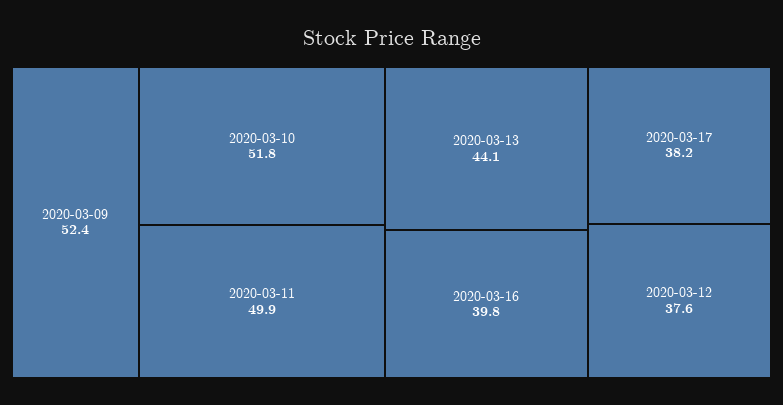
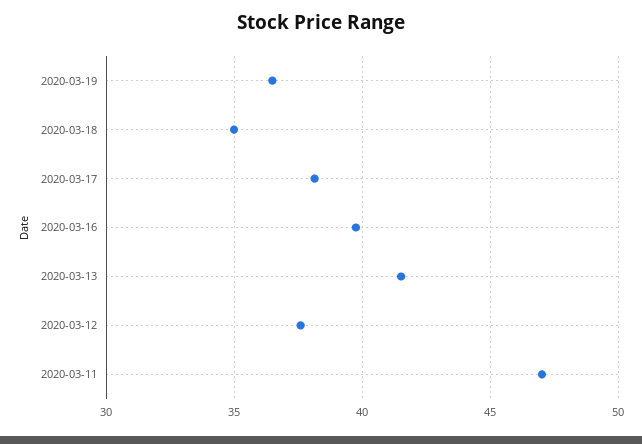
2020-03-09: 52.4 -> none
2020-03-10: 51.8 -> none
2020-03-11: 49.9 -> 47
2020-03-13: 44.1 -> 41.5
2020-03-19: none -> 36.5
2020-03-18: none -> 35

